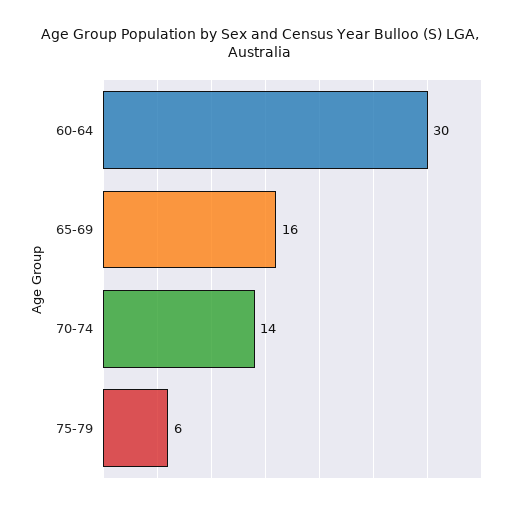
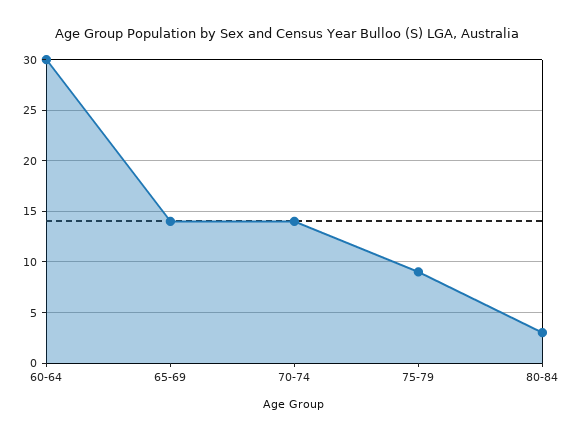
65-69: 16 -> 14
75-79: 6 -> 9
80-84: none -> 3

